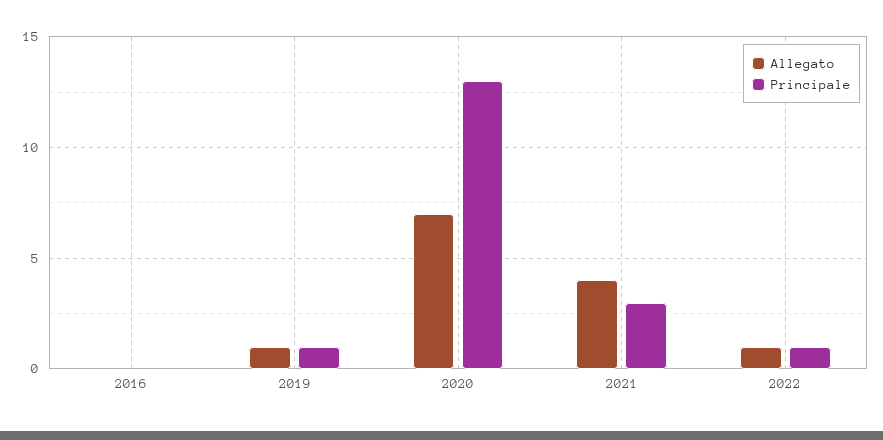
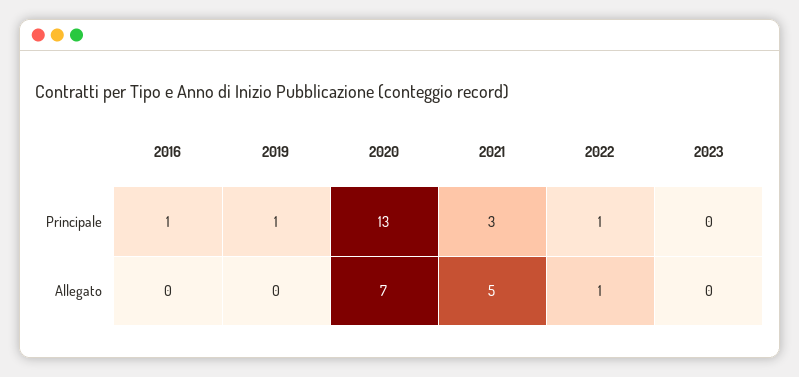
Principale, 2016: 0 -> 1
Allegato, 2019: 1 -> 0
Allegato, 2021: 4 -> 5
Principale, 2023: none -> 0
Allegato, 2023: none -> 0

